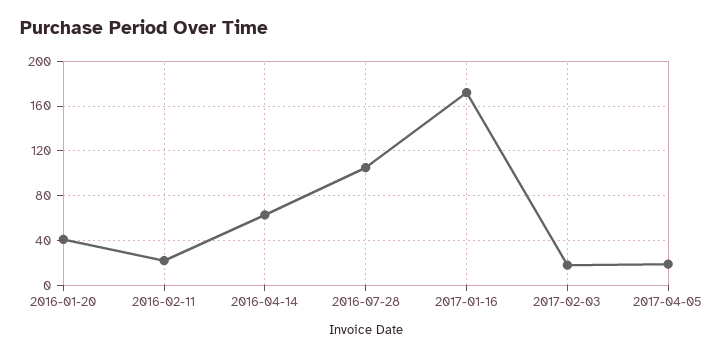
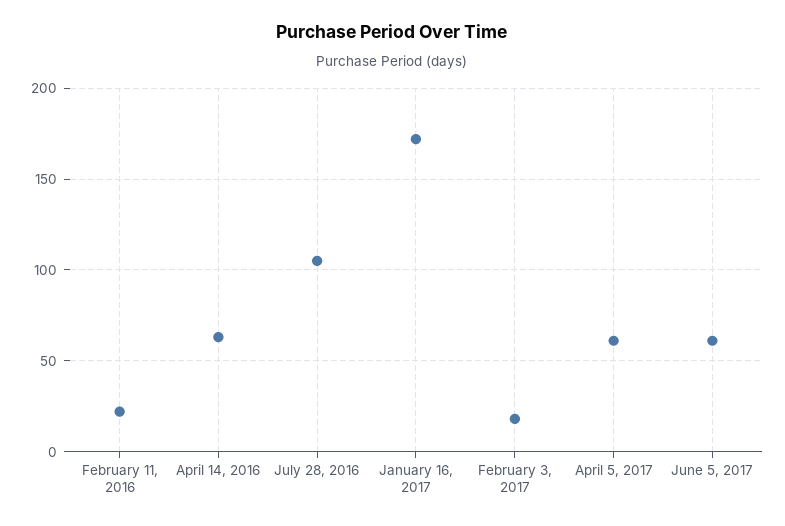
2016-01-20: 40 -> none
2017-04-05: 20 -> 60
June 5, 2017: none -> 60

